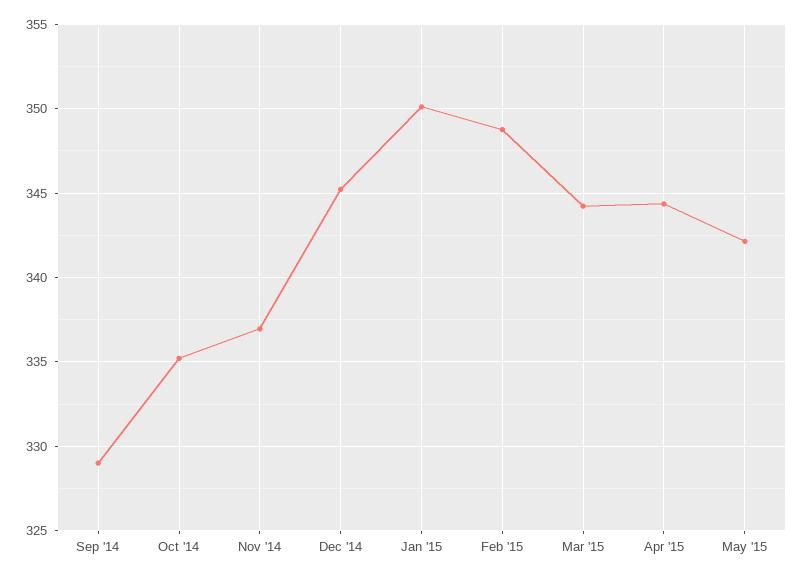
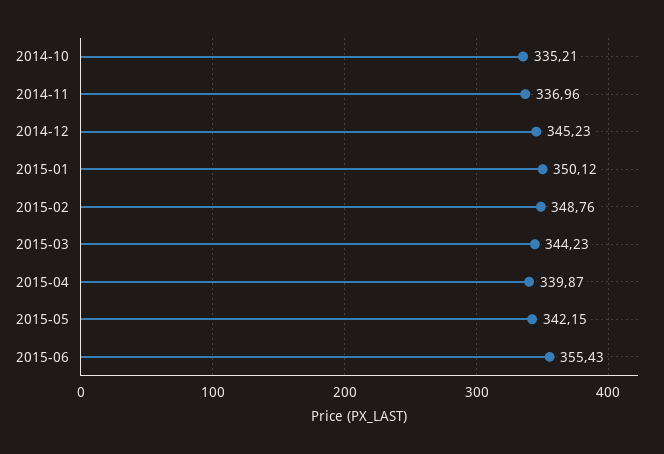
Sep '14: 329 -> none
Apr '15: 344.5 -> 339.87
2015-06: none -> 355.43

